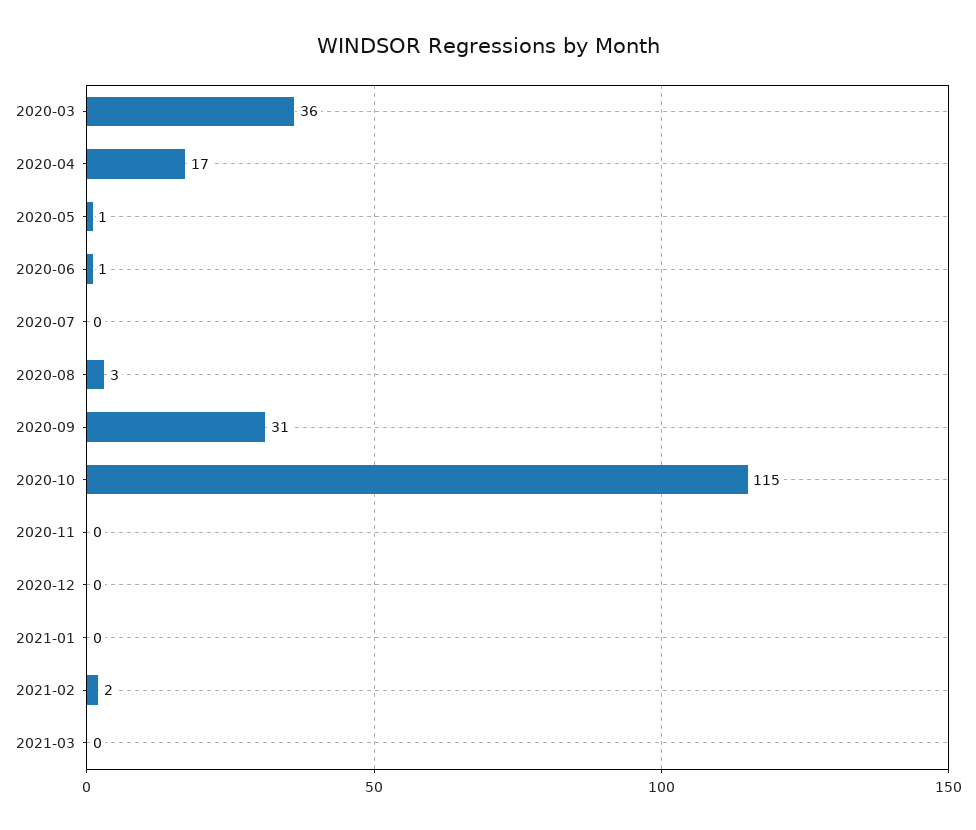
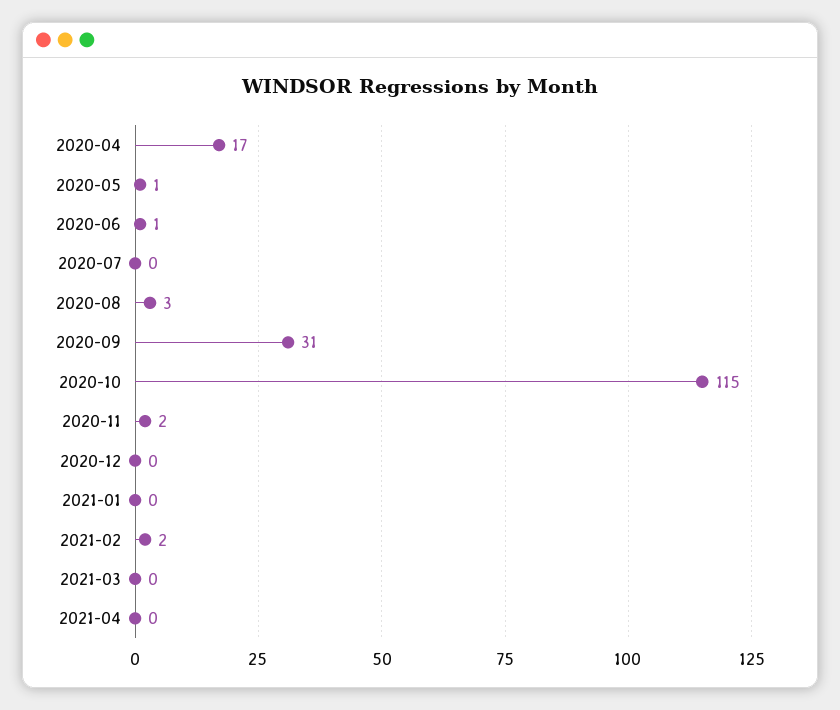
2020-03: 36 -> none
2020-11: 0 -> 2
2021-04: none -> 0

